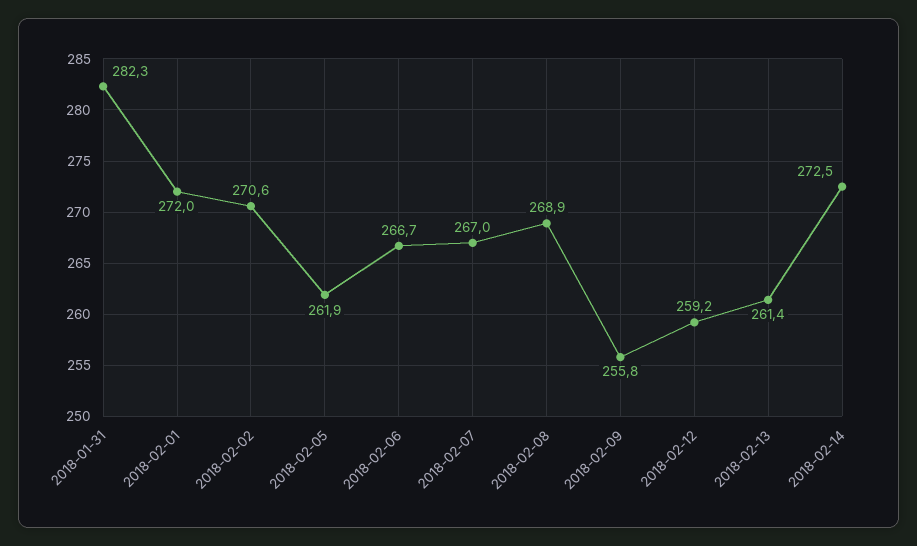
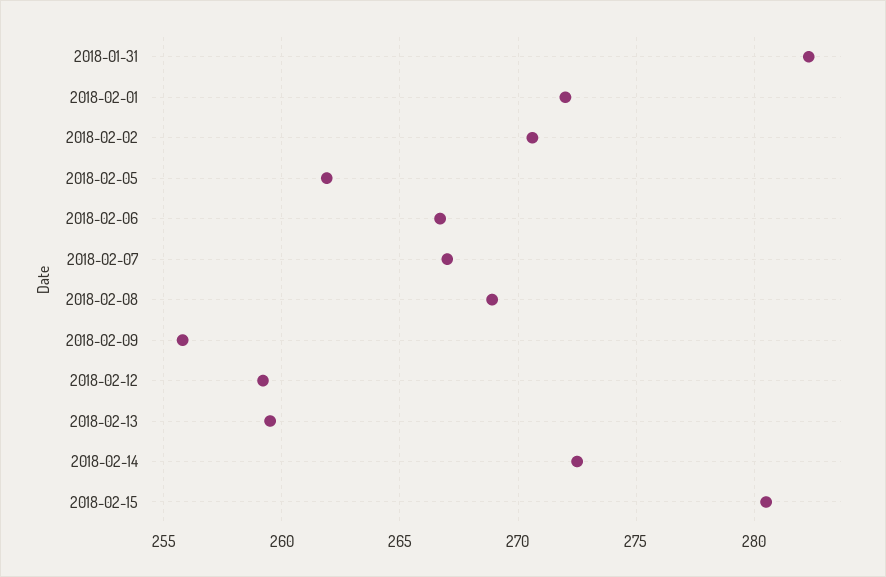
2018-02-13: 261.4 -> 259.5
2018-02-15: none -> 280.5

